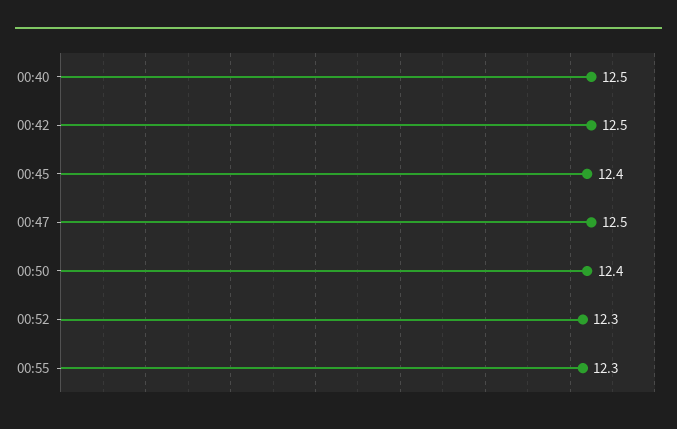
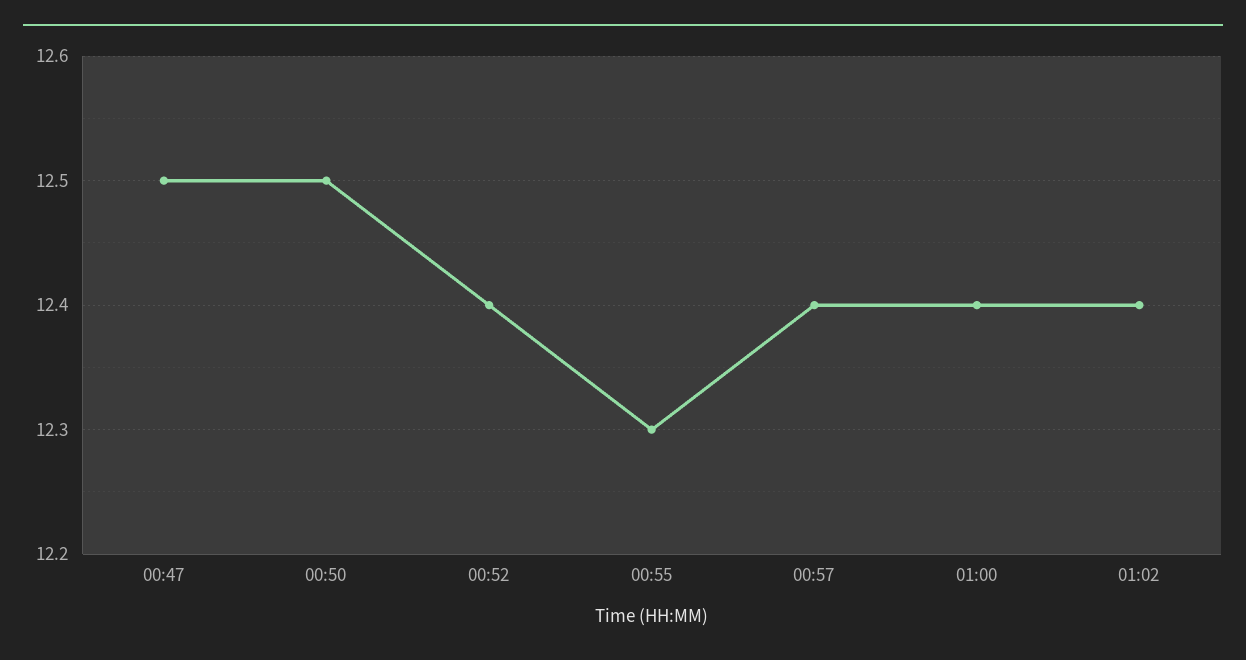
00:40: 12.5 -> none
00:42: 12.5 -> none
00:45: 12.4 -> none
00:50: 12.4 -> 12.5
00:52: 12.3 -> 12.4
00:57: none -> 12.4
01:00: none -> 12.4
01:02: none -> 12.4

